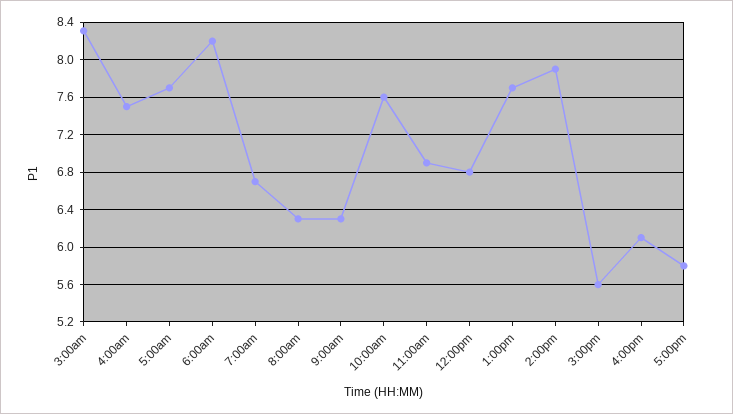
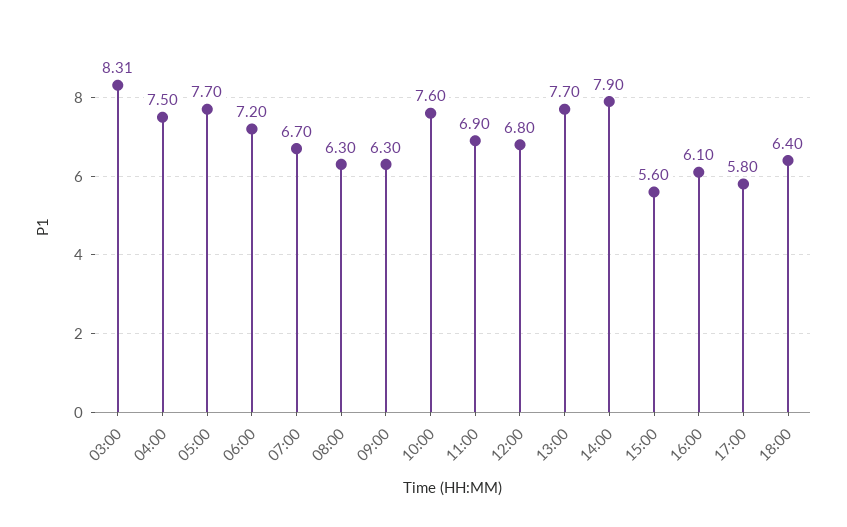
6:00am: 8.2 -> 7.2
18:00: none -> 6.4

